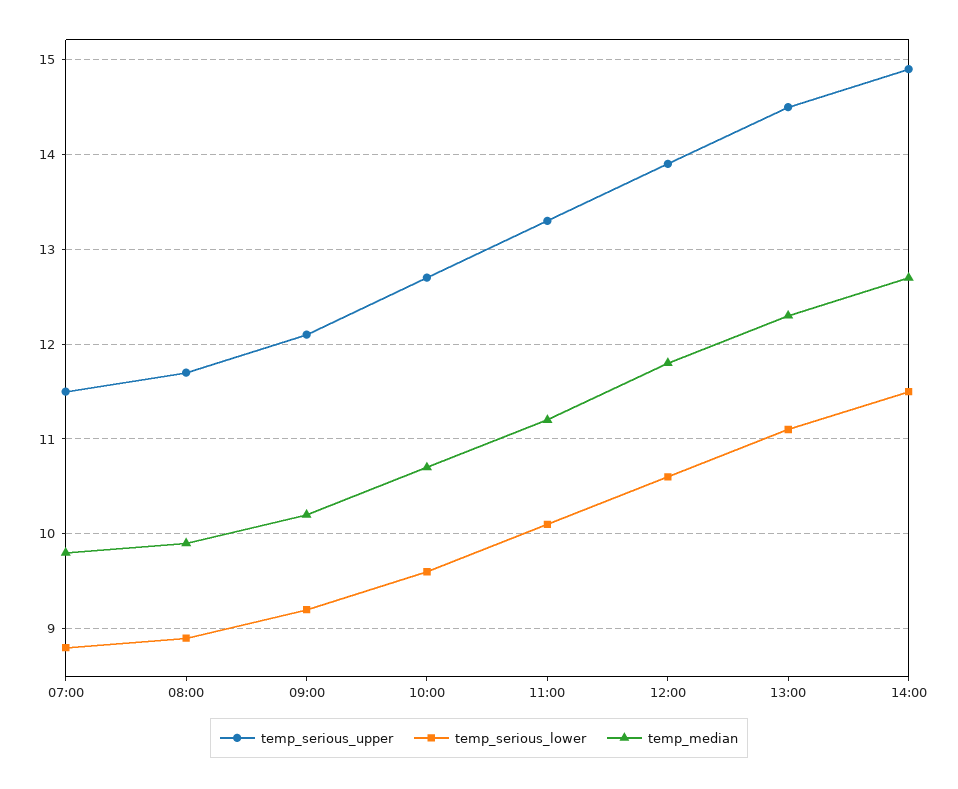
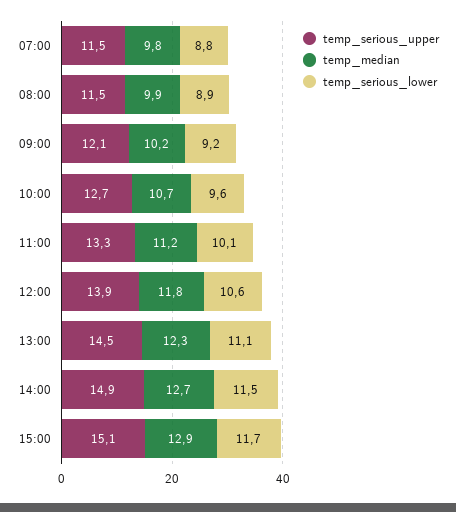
temp_serious_upper, 08:00: 11.7 -> 11.5
temp_serious_upper, 15:00: none -> 15.1
temp_median, 15:00: none -> 12.9
temp_serious_lower, 15:00: none -> 11.7

